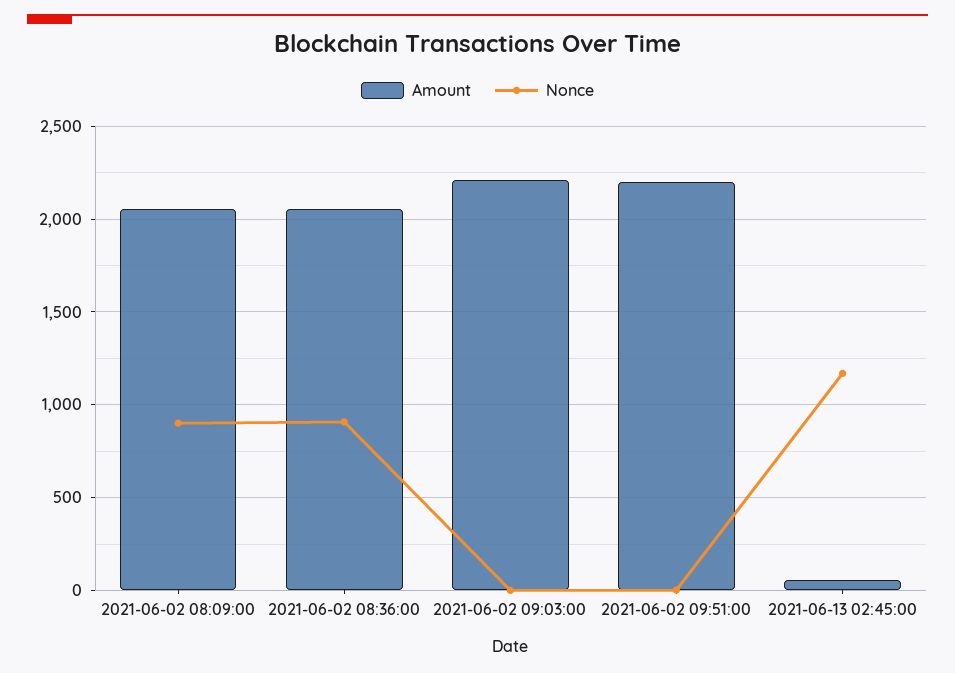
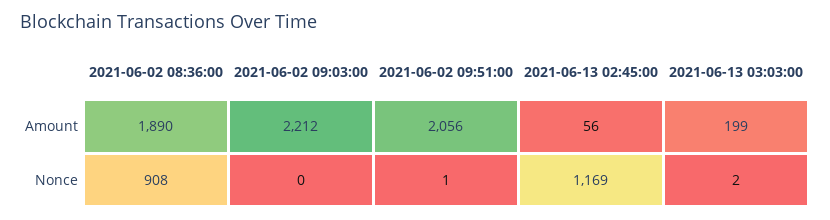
Amount, 2021-06-02 08:09:00: 2050 -> none
Nonce, 2021-06-02 08:09:00: 900 -> none
Amount, 2021-06-02 08:36:00: 2050 -> 1890
Amount, 2021-06-02 09:51:00: 2200 -> 2056
Amount, 2021-06-13 03:03:00: none -> 199
Nonce, 2021-06-13 03:03:00: none -> 2

